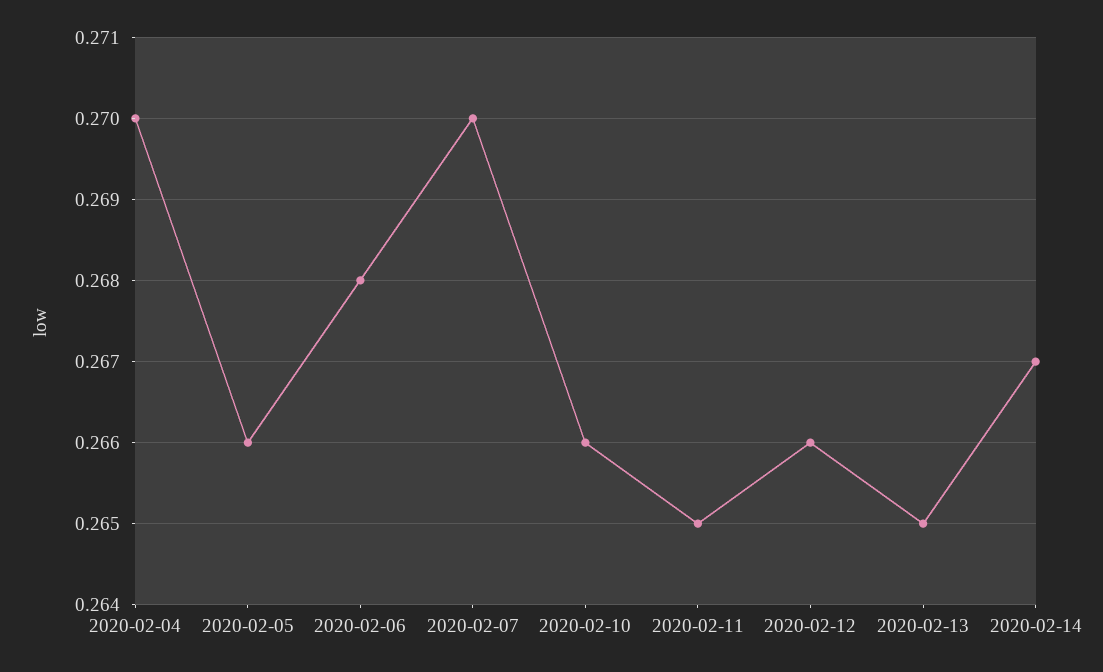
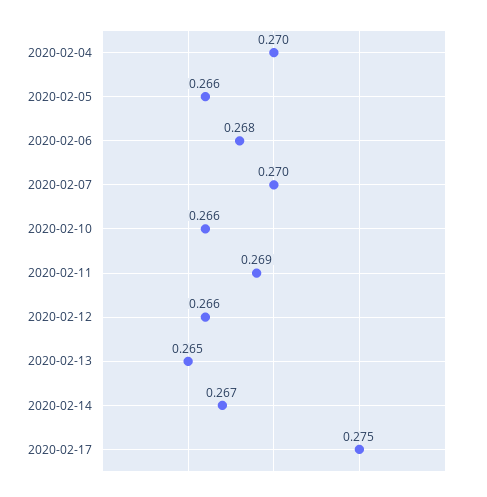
2020-02-11: 0.265 -> 0.269
2020-02-17: none -> 0.275

